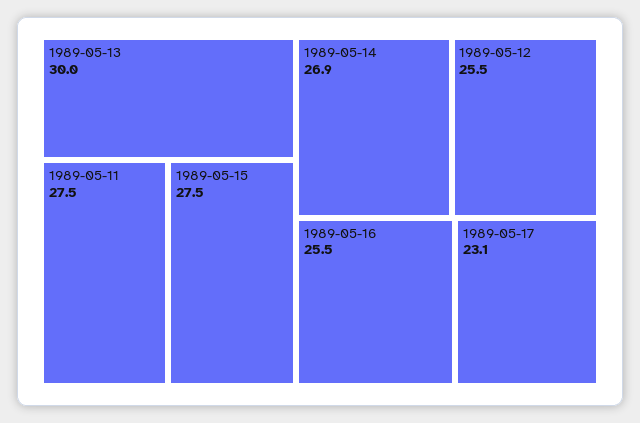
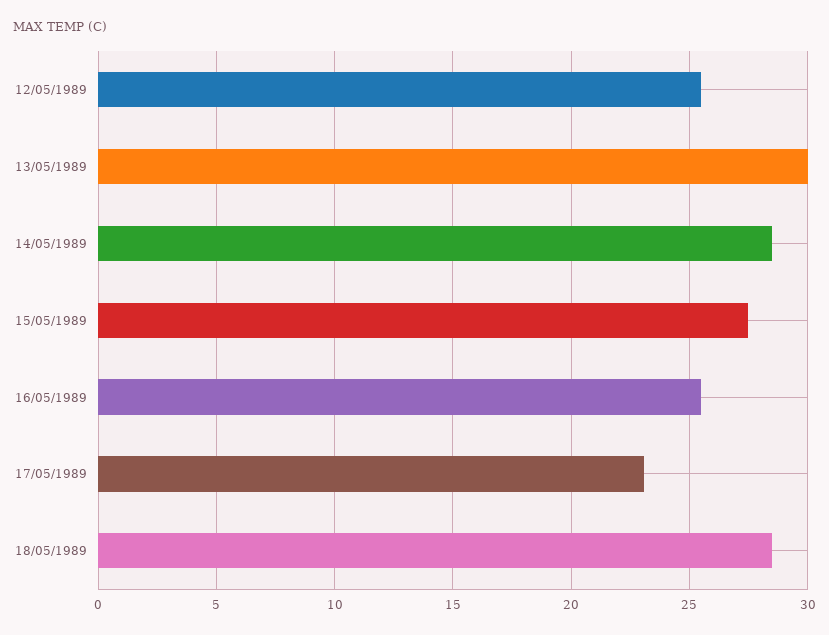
1989-05-11: 27.5 -> none
1989-05-14: 26.9 -> 28.5
18/05/1989: none -> 28.5

